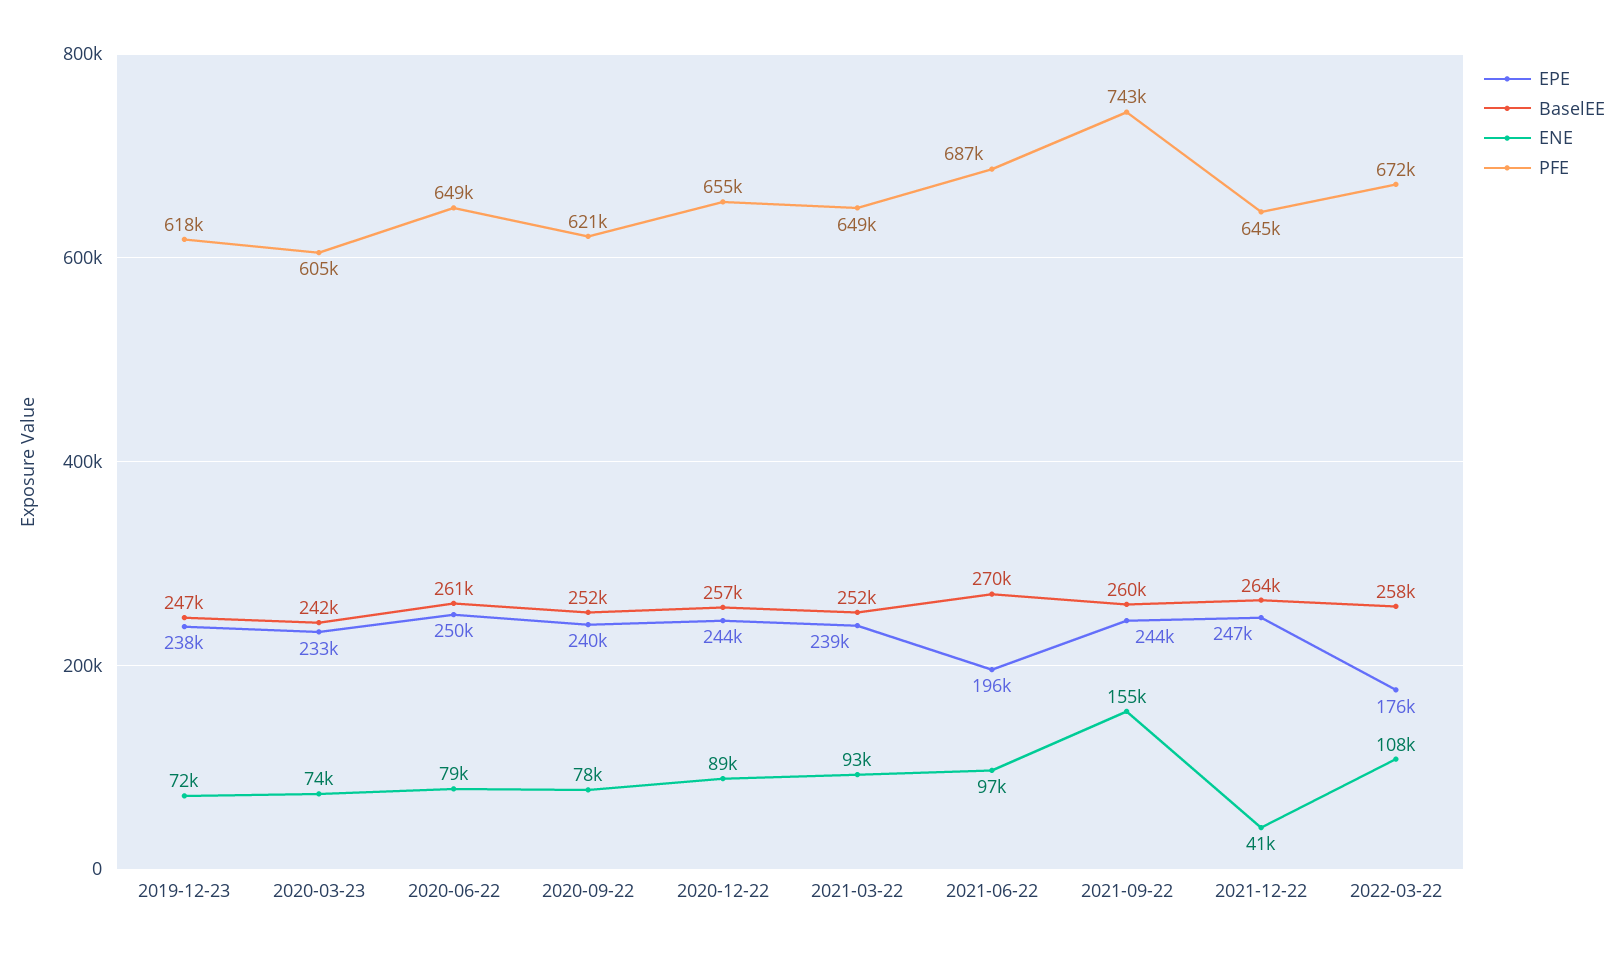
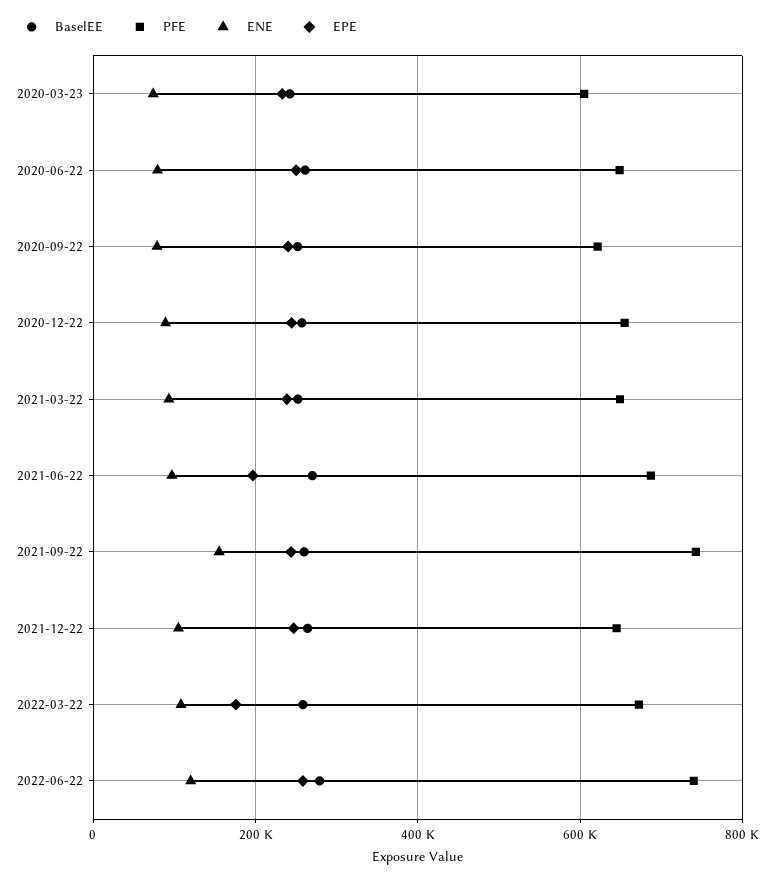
EPE, 2019-12-23: 238000 -> none
BaselEE, 2019-12-23: 247000 -> none
ENE, 2019-12-23: 72000 -> none
PFE, 2019-12-23: 618000 -> none
ENE, 2021-12-22: 41000 -> 100000
BaselEE, 2022-06-22: none -> 280000
PFE, 2022-06-22: none -> 740000
ENE, 2022-06-22: none -> 120000
EPE, 2022-06-22: none -> 260000

